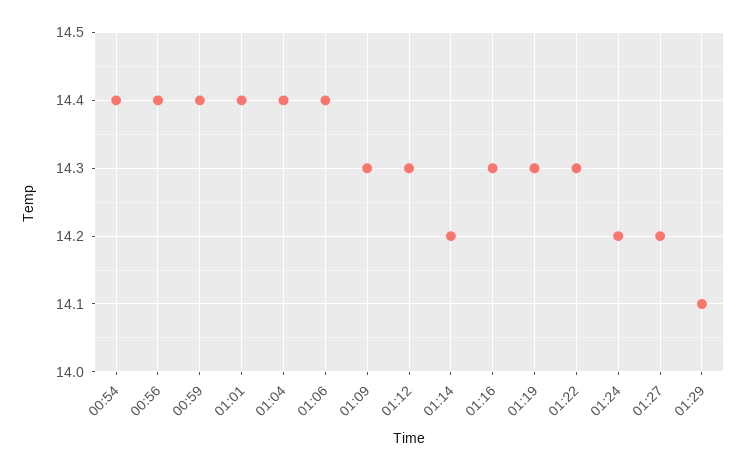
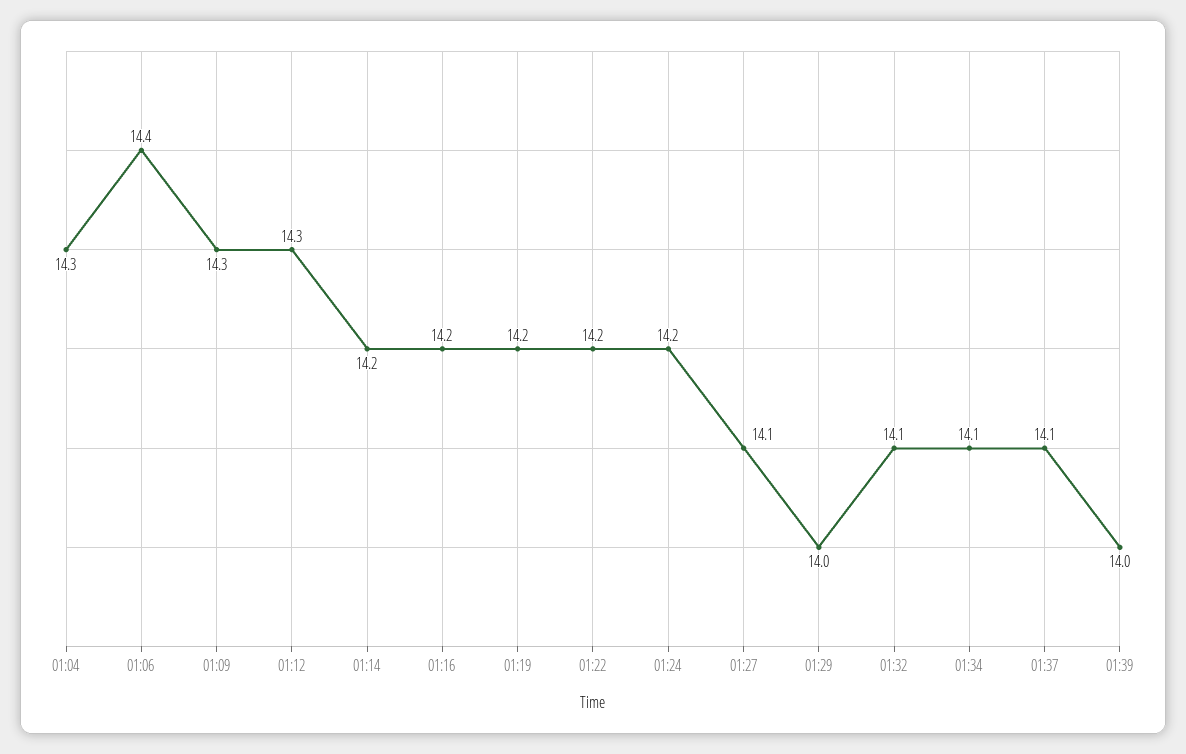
00:54: 14.4 -> none
00:56: 14.4 -> none
00:59: 14.4 -> none
01:01: 14.4 -> none
01:04: 14.4 -> 14.3
01:16: 14.3 -> 14.2
01:19: 14.3 -> 14.2
01:22: 14.3 -> 14.2
01:27: 14.2 -> 14.1
01:29: 14.1 -> 14
01:32: none -> 14.1
01:34: none -> 14.1
01:37: none -> 14.1
01:39: none -> 14

